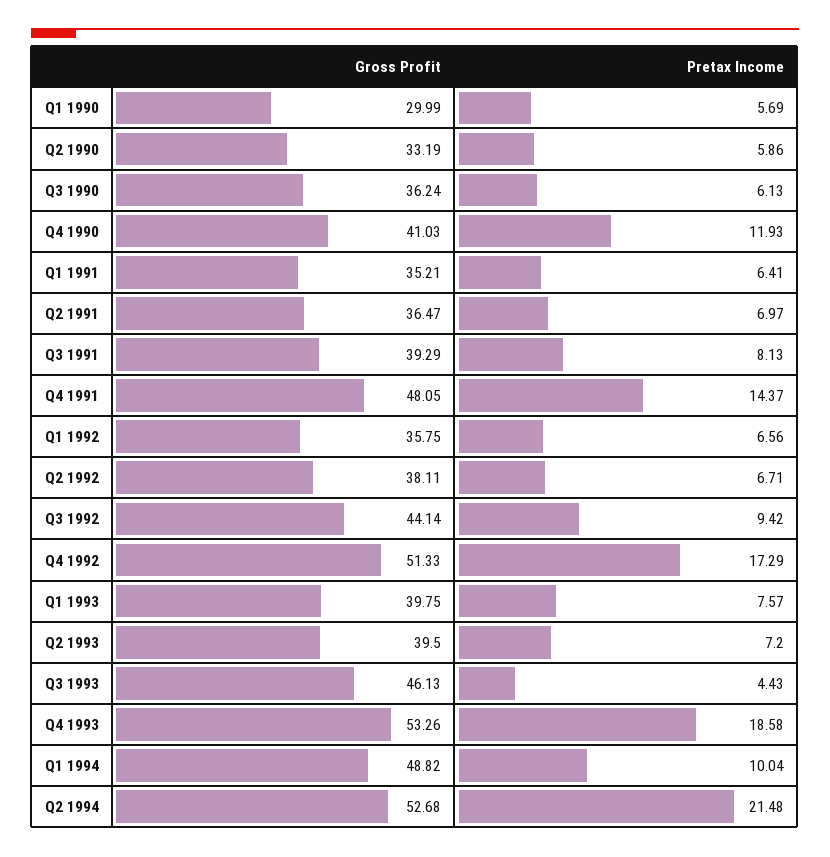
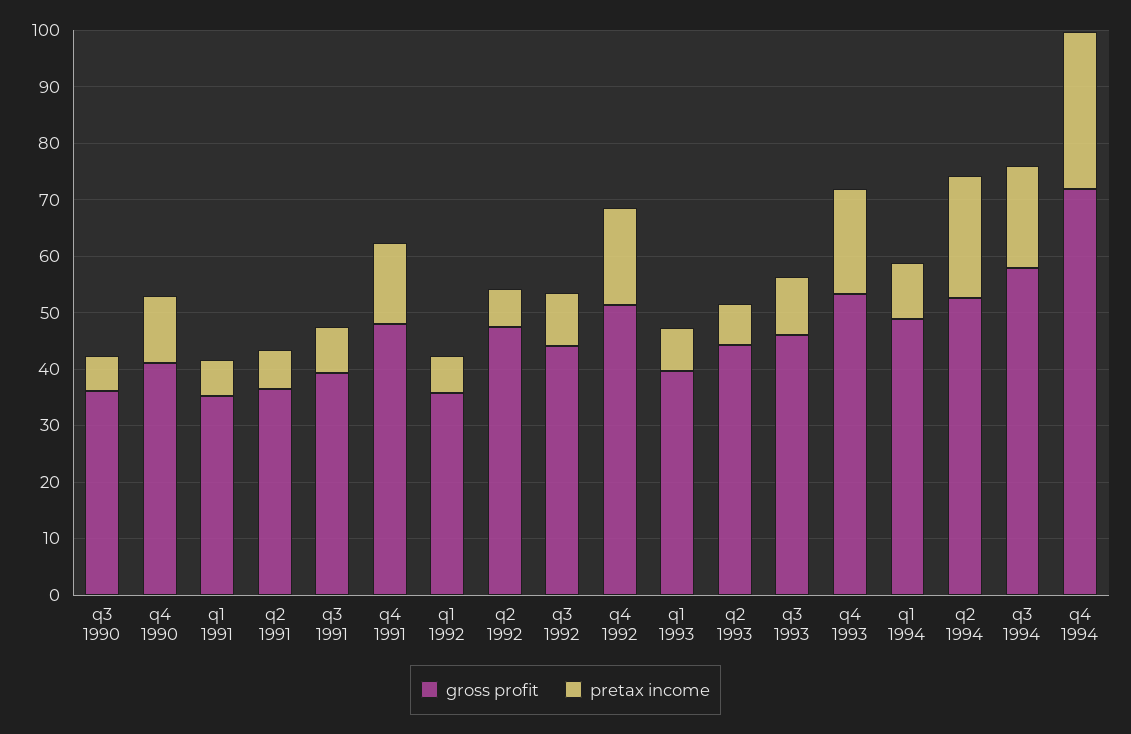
Gross Profit, Q1 1990: 29.99 -> none
Pretax Income, Q1 1990: 5.69 -> none
Gross Profit, Q2 1990: 33.19 -> none
Pretax Income, Q2 1990: 5.86 -> none
Gross Profit, Q2 1992: 38.11 -> 48
Gross Profit, Q2 1993: 39.5 -> 44
Pretax Income, Q3 1993: 4.43 -> 10
Gross Profit, q3 1994: none -> 58
Pretax Income, q3 1994: none -> 18
Gross Profit, q4 1994: none -> 72
Pretax Income, q4 1994: none -> 28

